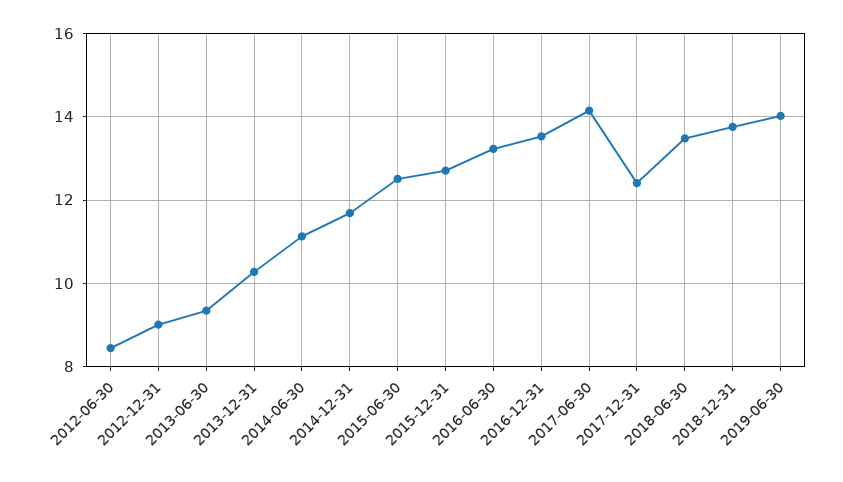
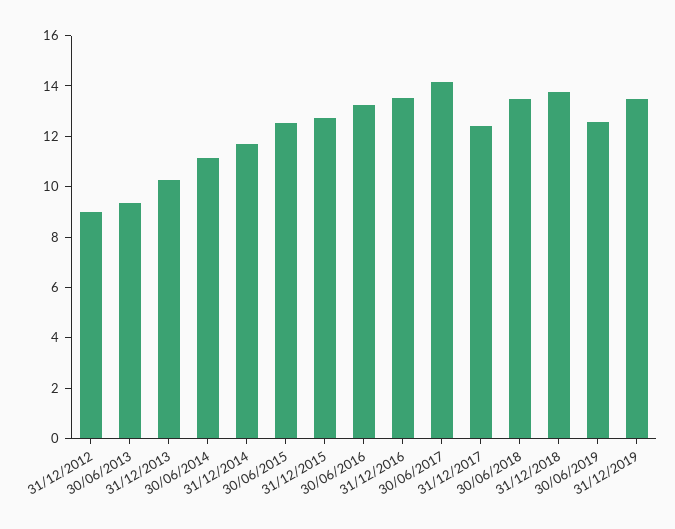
2012-06-30: 8.4 -> none
2019-06-30: 14 -> 12.5
31/12/2019: none -> 13.5

